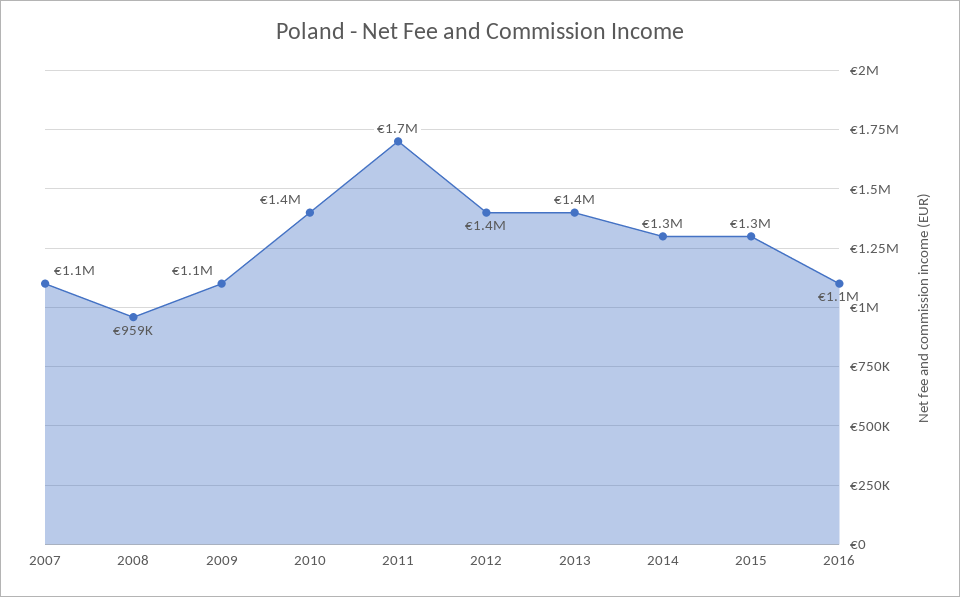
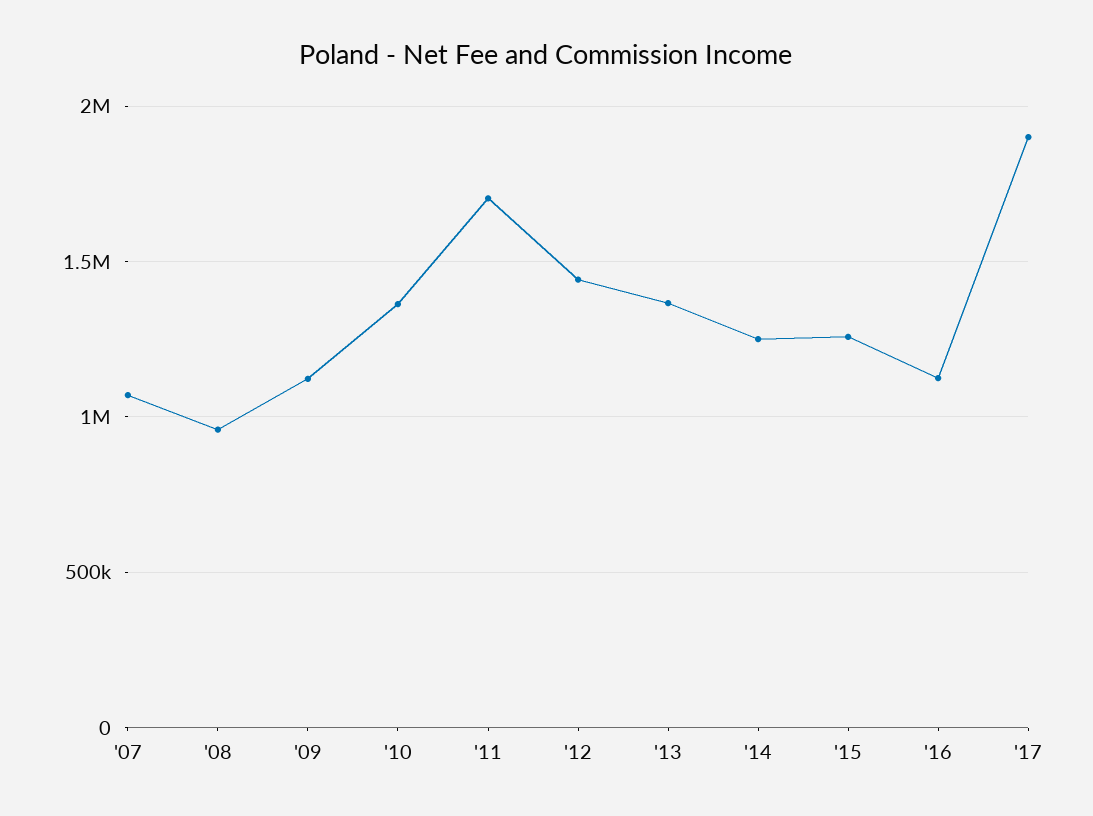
'17: none -> 1900000

